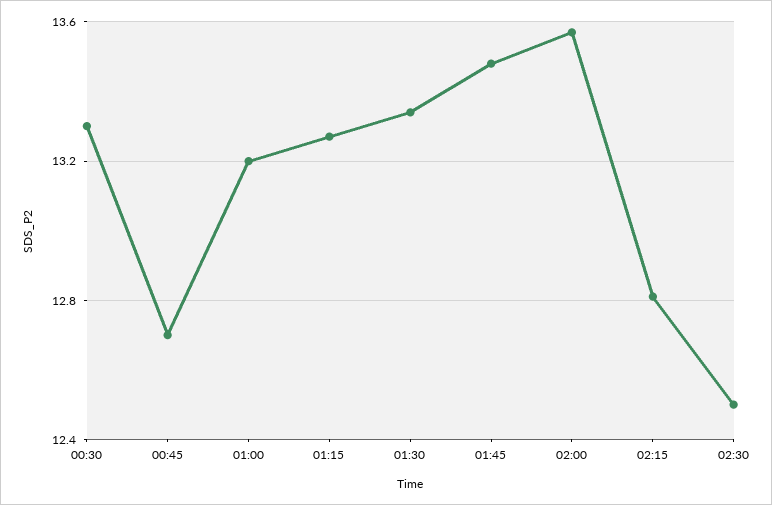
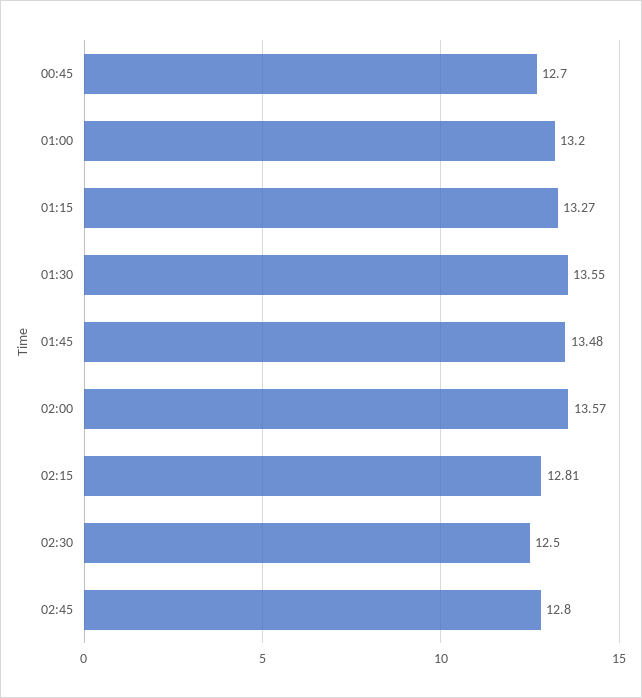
00:30: 13.3 -> none
01:30: 13.35 -> 13.55
02:45: none -> 12.8

